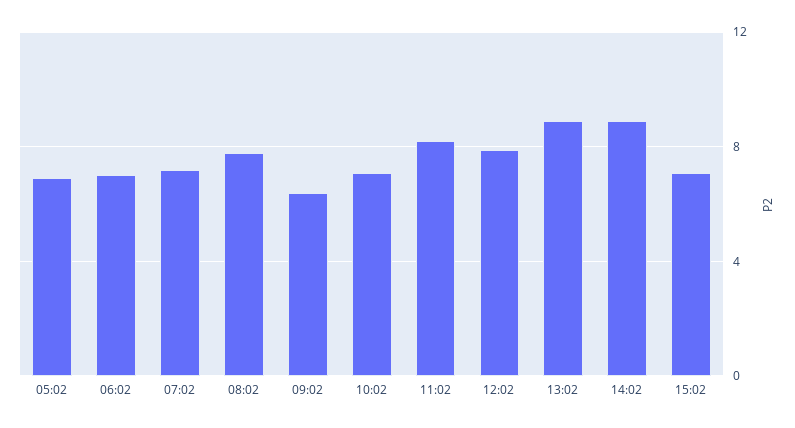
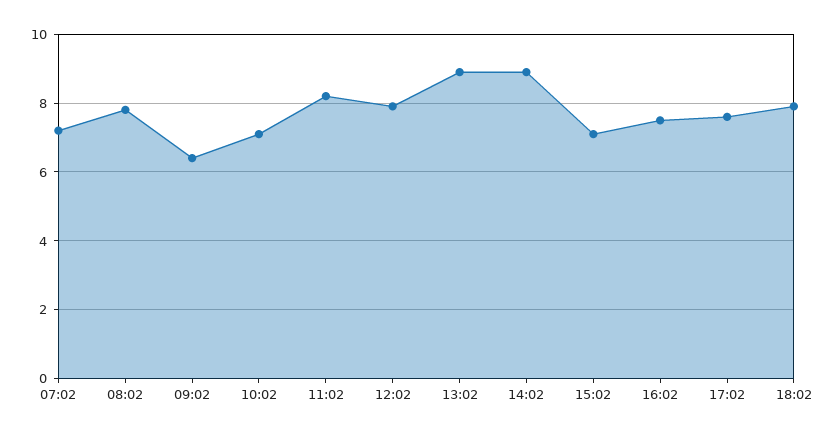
05:02: 7 -> none
06:02: 7 -> none
16:02: none -> 7.5
17:02: none -> 7.5
18:02: none -> 8

